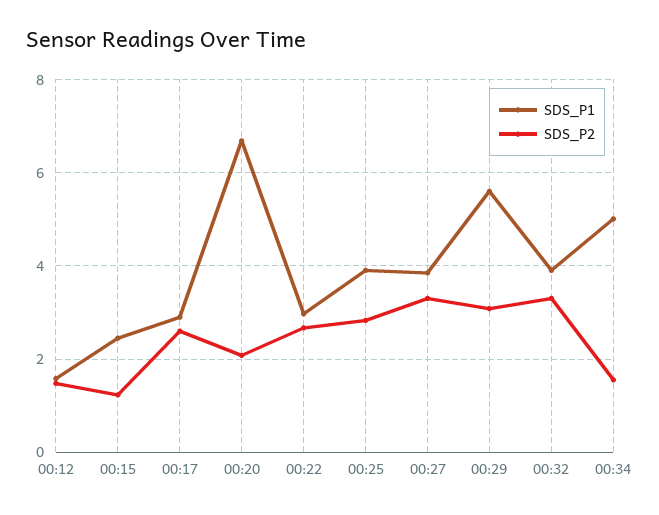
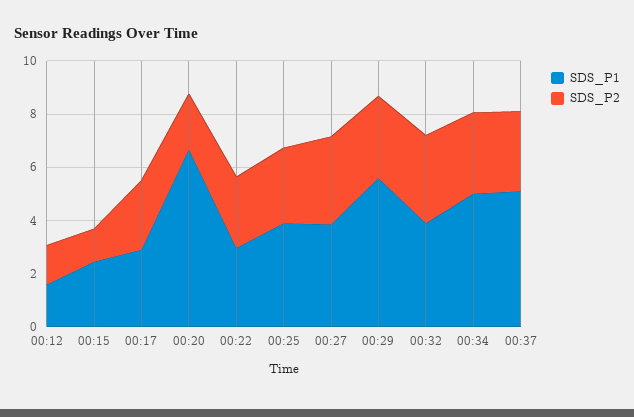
SDS_P2, 00:34: 1.6 -> 3
SDS_P1, 00:37: none -> 5
SDS_P2, 00:37: none -> 3

